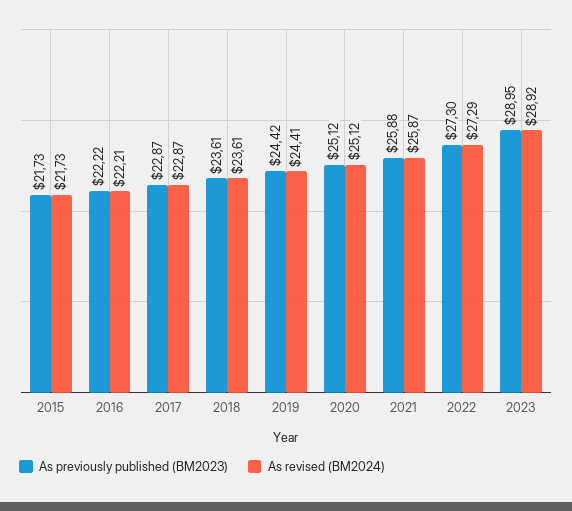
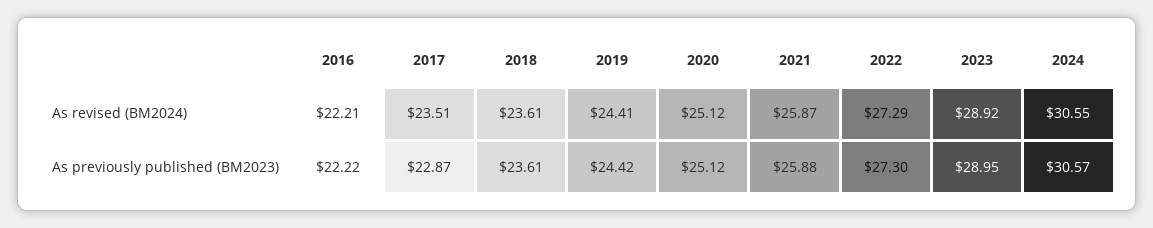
As previously published (BM2023), 2015: 21.73 -> none
As revised (BM2024), 2015: 21.73 -> none
As revised (BM2024), 2017: 22.87 -> 23.51
As revised (BM2024), 2024: none -> 30.55
As previously published (BM2023), 2024: none -> 30.57

